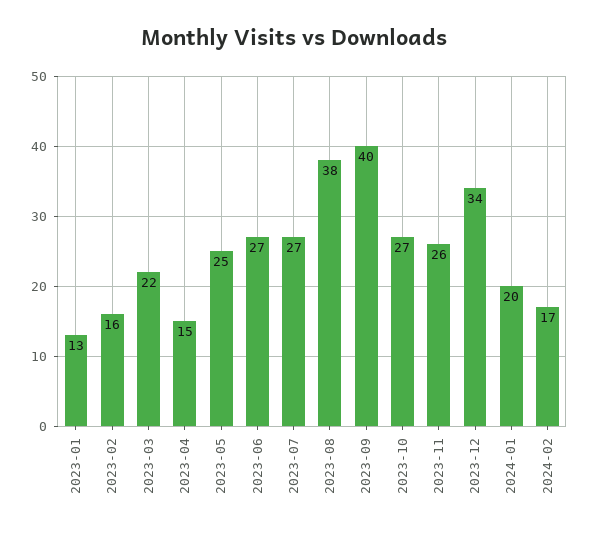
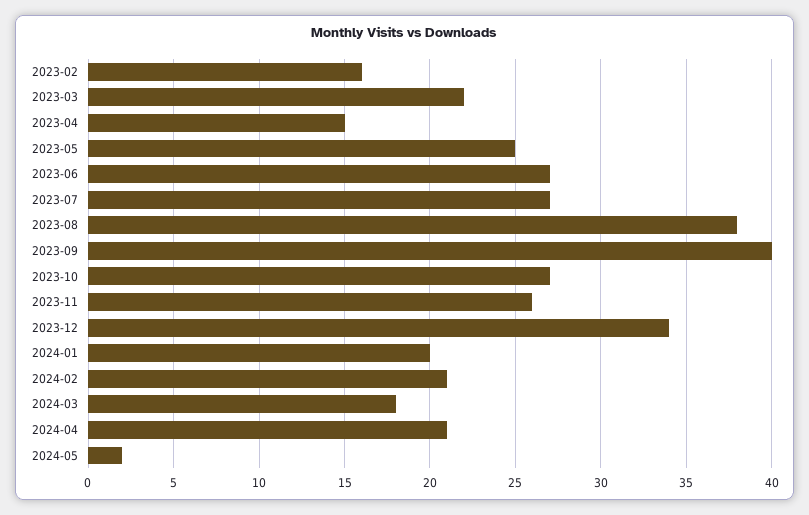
2023-01: 13 -> none
2024-02: 17 -> 21
2024-03: none -> 18
2024-04: none -> 21
2024-05: none -> 2

